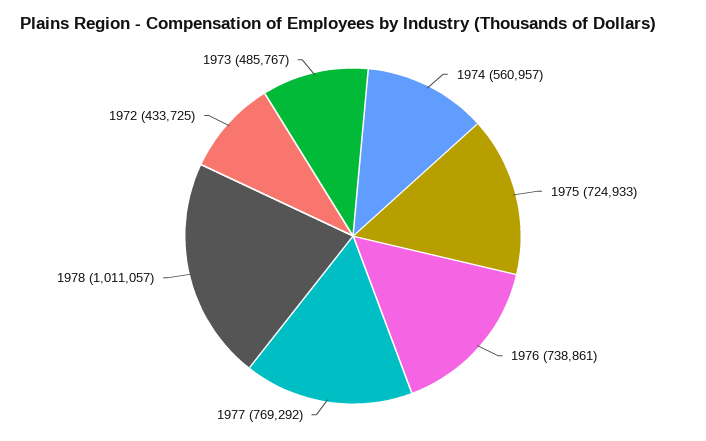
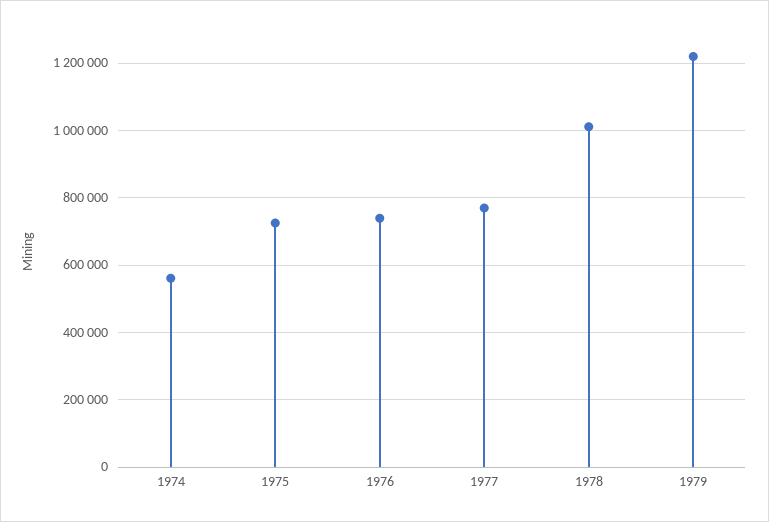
1972: 433725 -> none
1973: 485767 -> none
1979: none -> 1220000

